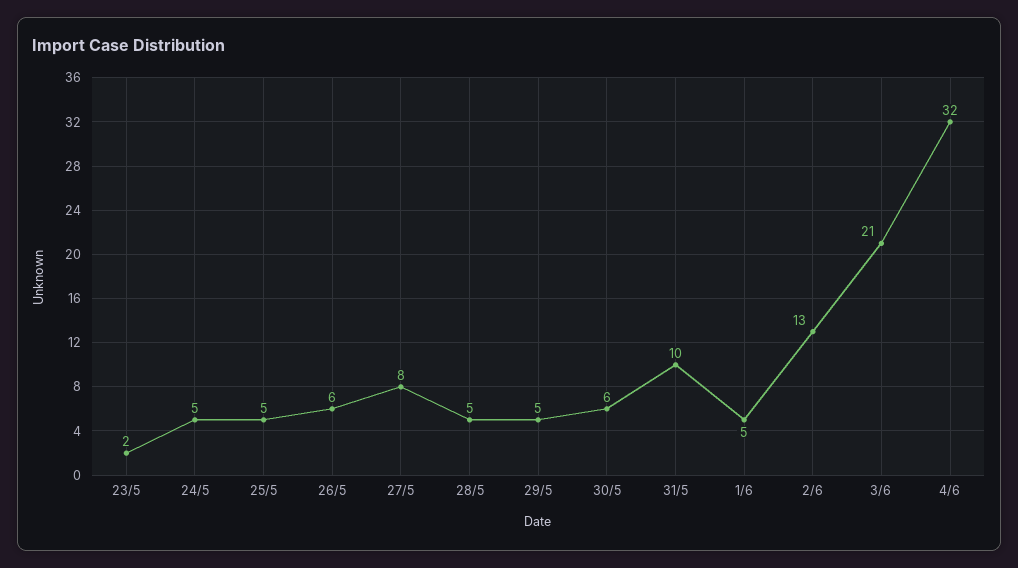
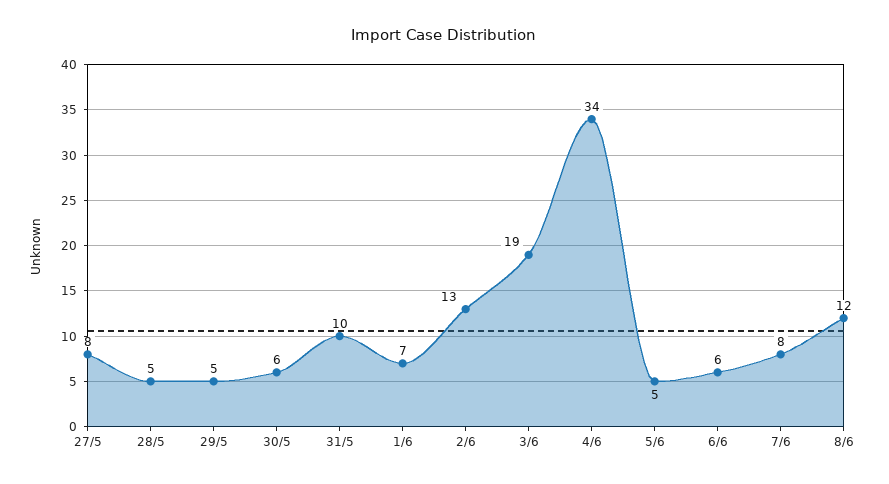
23/5: 2 -> none
24/5: 5 -> none
25/5: 5 -> none
26/5: 6 -> none
1/6: 5 -> 7
3/6: 21 -> 19
4/6: 32 -> 34
5/6: none -> 5
6/6: none -> 6
7/6: none -> 8
8/6: none -> 12

